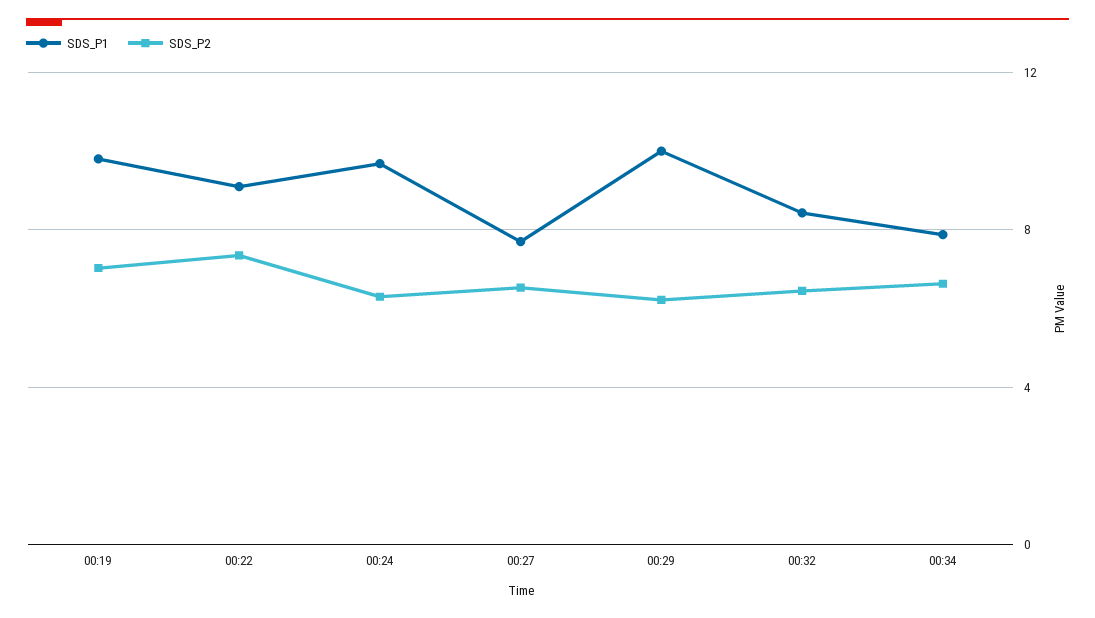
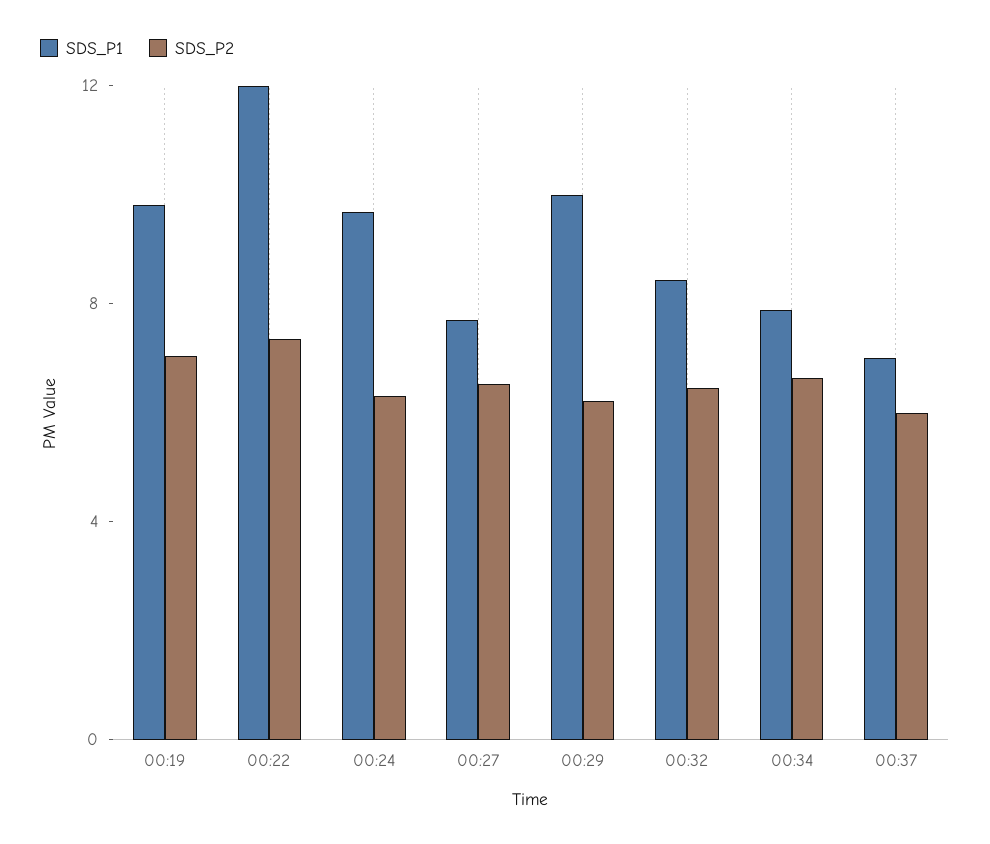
SDS_P1, 00:22: 9 -> 12
SDS_P1, 00:37: none -> 7
SDS_P2, 00:37: none -> 6

